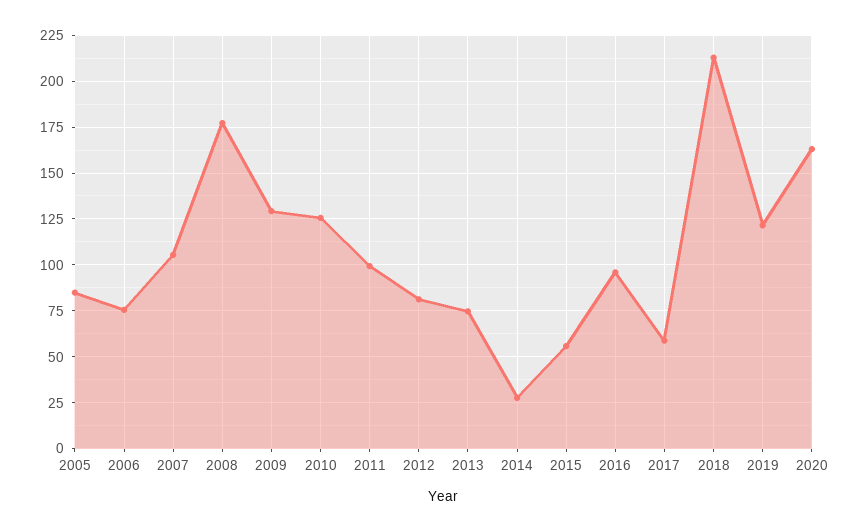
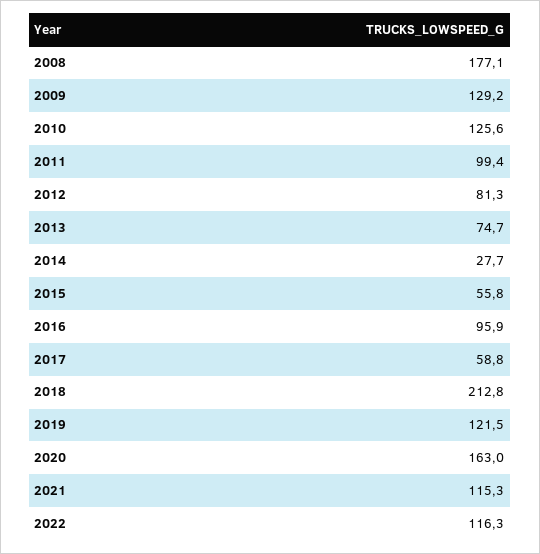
2005: 85 -> none
2006: 75 -> none
2007: 105 -> none
2021: none -> 115.3
2022: none -> 116.3

